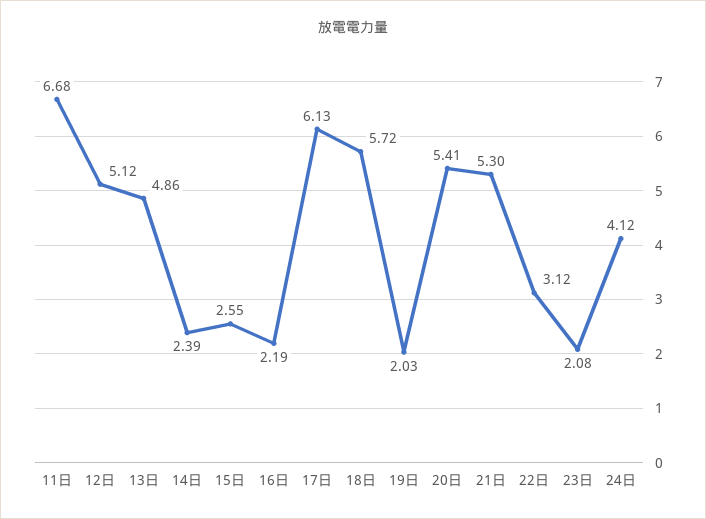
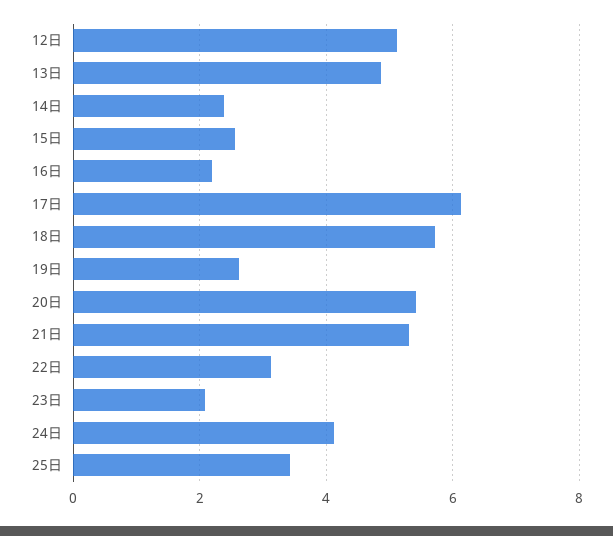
11日: 6.68 -> none
19日: 2.03 -> 2.6
25日: none -> 3.4

